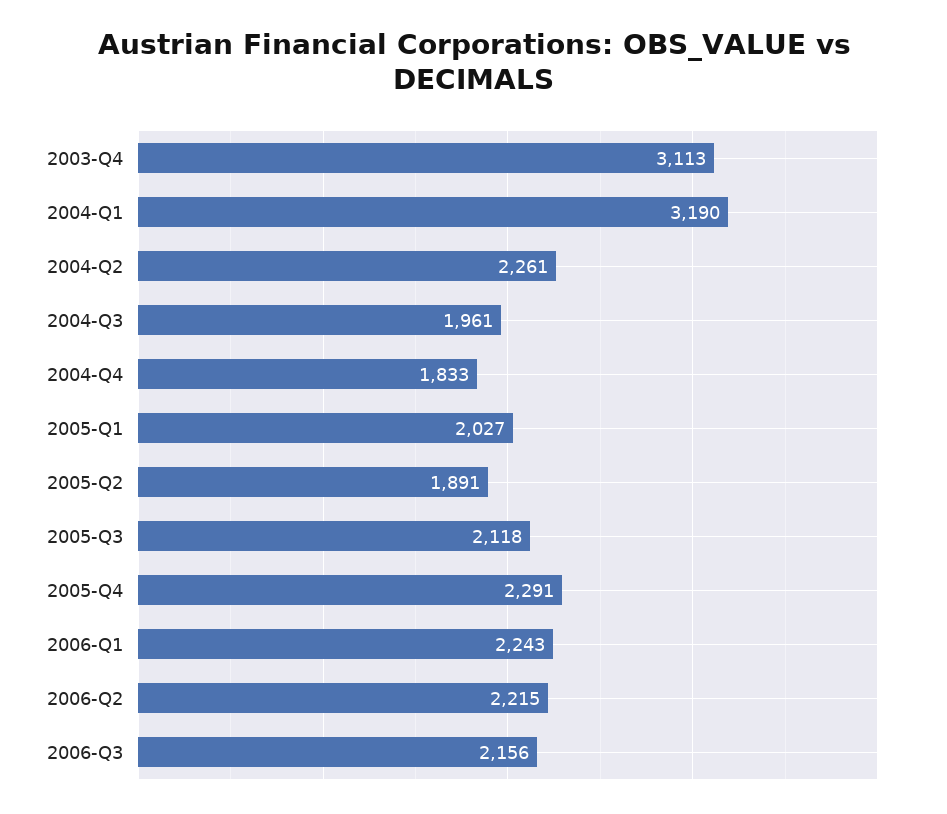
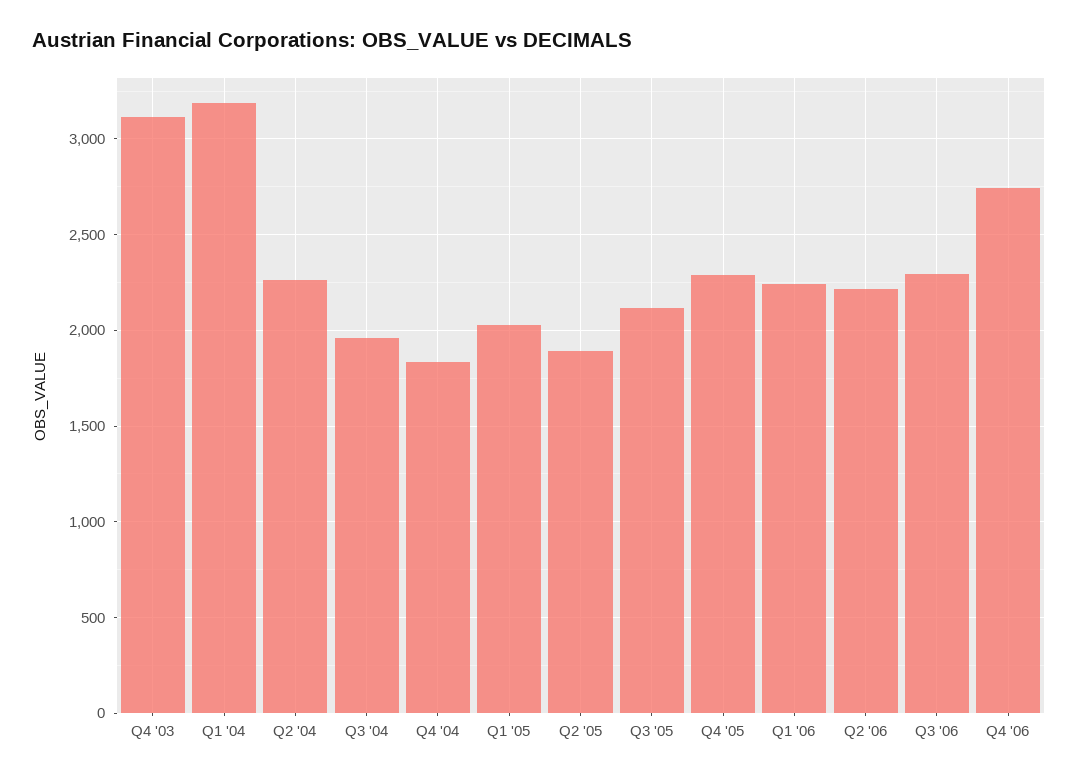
2006-Q3: 2156 -> 2300
Q4 '06: none -> 2750

